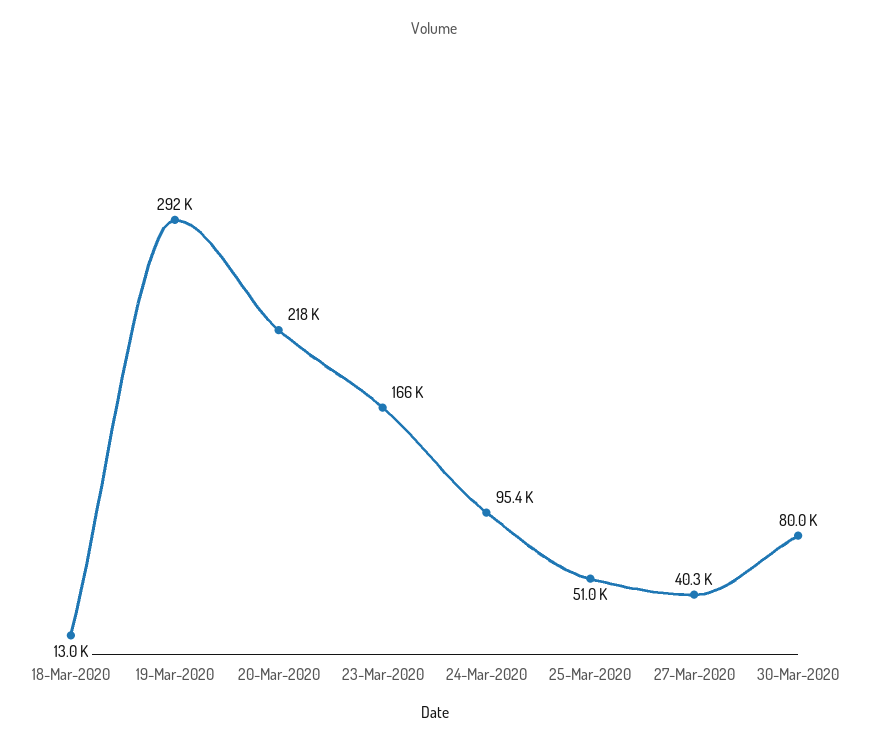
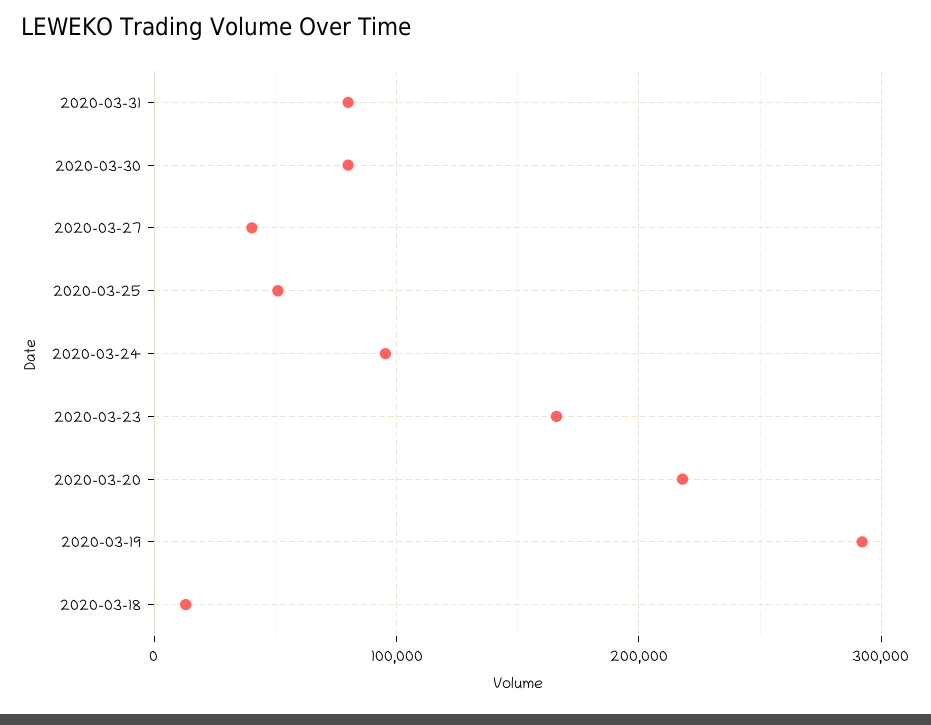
2020-03-31: none -> 80000

